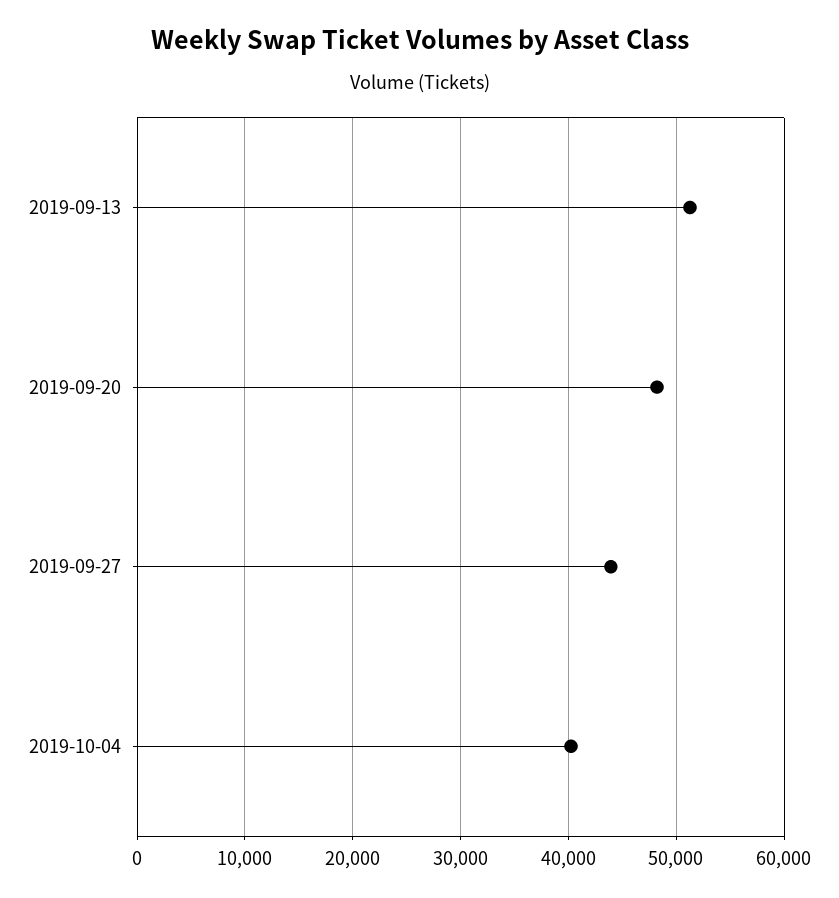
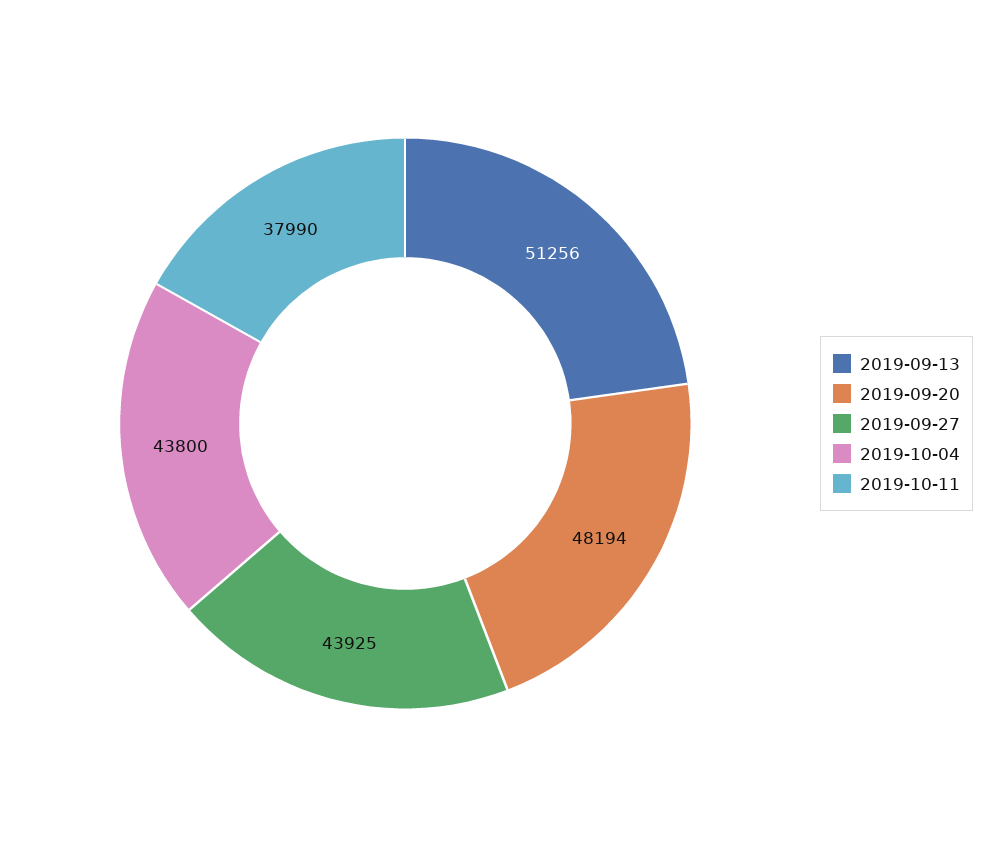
2019-10-04: 40000 -> 43800
2019-10-11: none -> 37990

